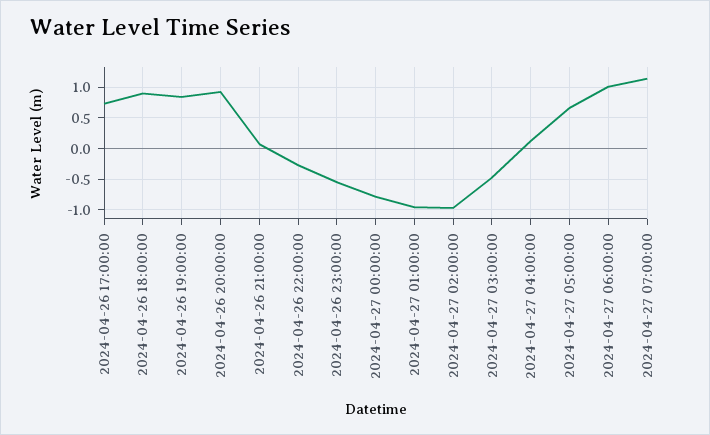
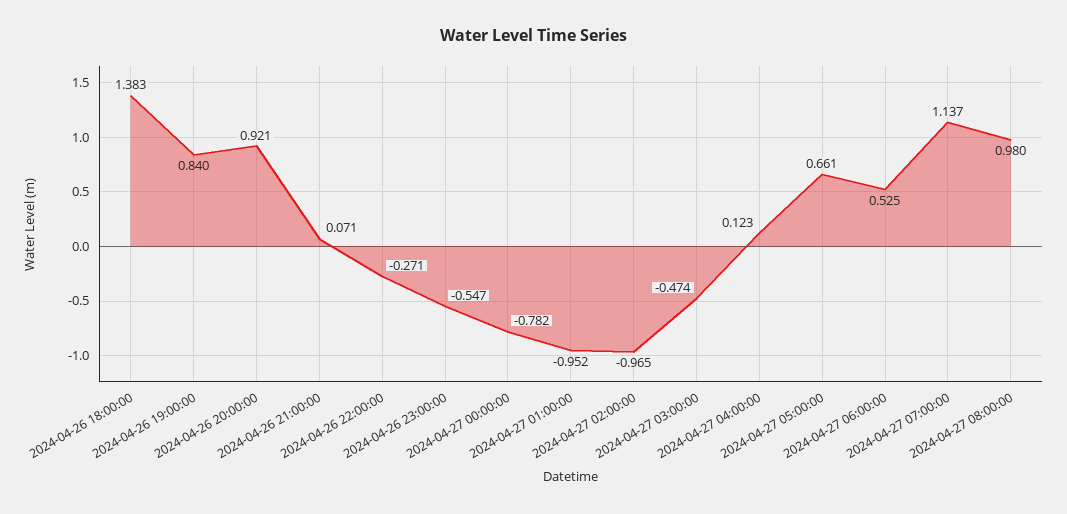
2024-04-26 17:00:00: 0.7 -> none
2024-04-26 18:00:00: 0.9 -> 1.383
2024-04-27 06:00:00: 1 -> 0.525
2024-04-27 08:00:00: none -> 0.98

